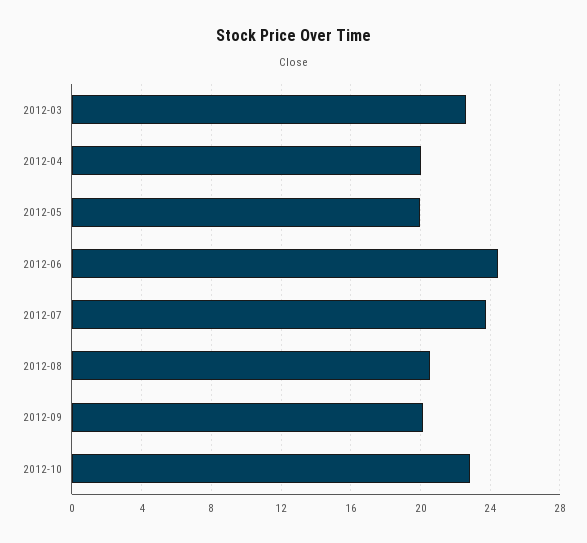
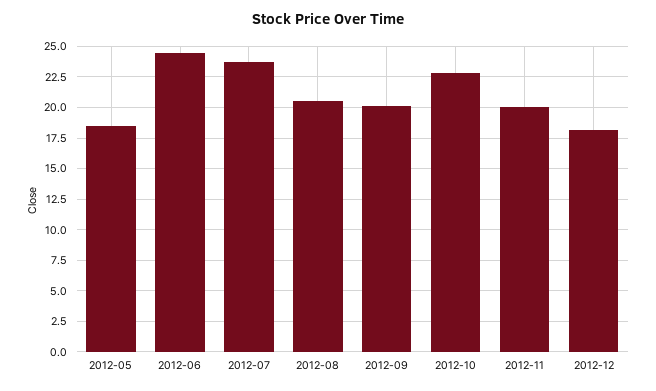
2012-03: 22.5 -> none
2012-04: 20 -> none
2012-05: 20 -> 18.5
2012-11: none -> 20
2012-12: none -> 18

